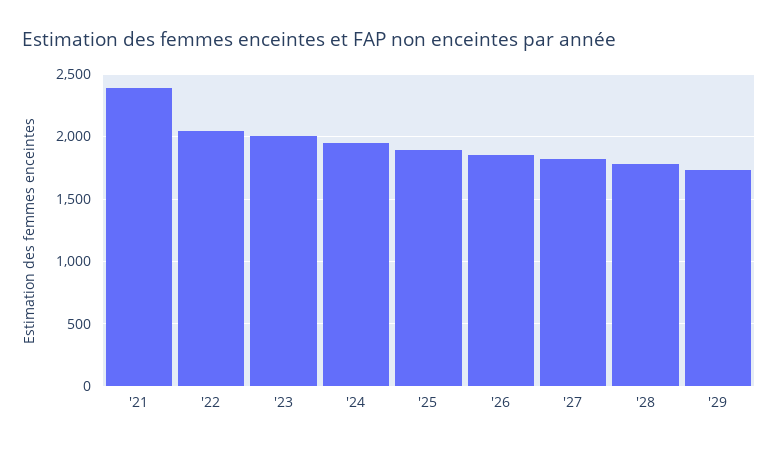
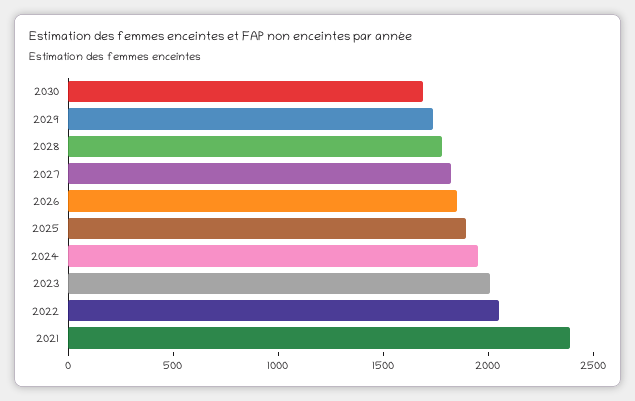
2030: none -> 1700

